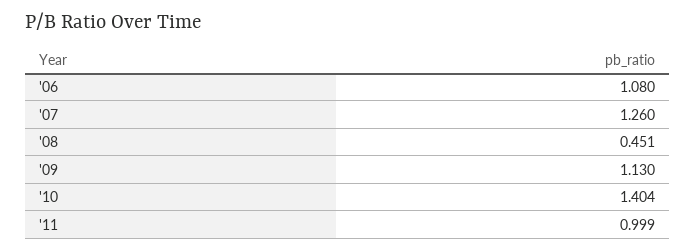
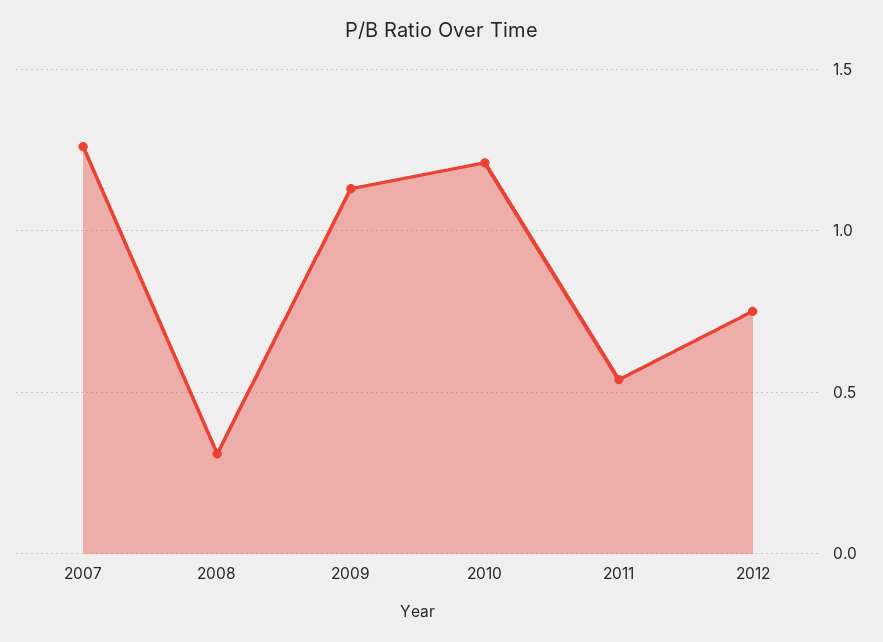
'06: 1.08 -> none
'08: 0.451 -> 0.3
'10: 1.404 -> 1.2
'11: 0.999 -> 0.55
2012: none -> 0.75

